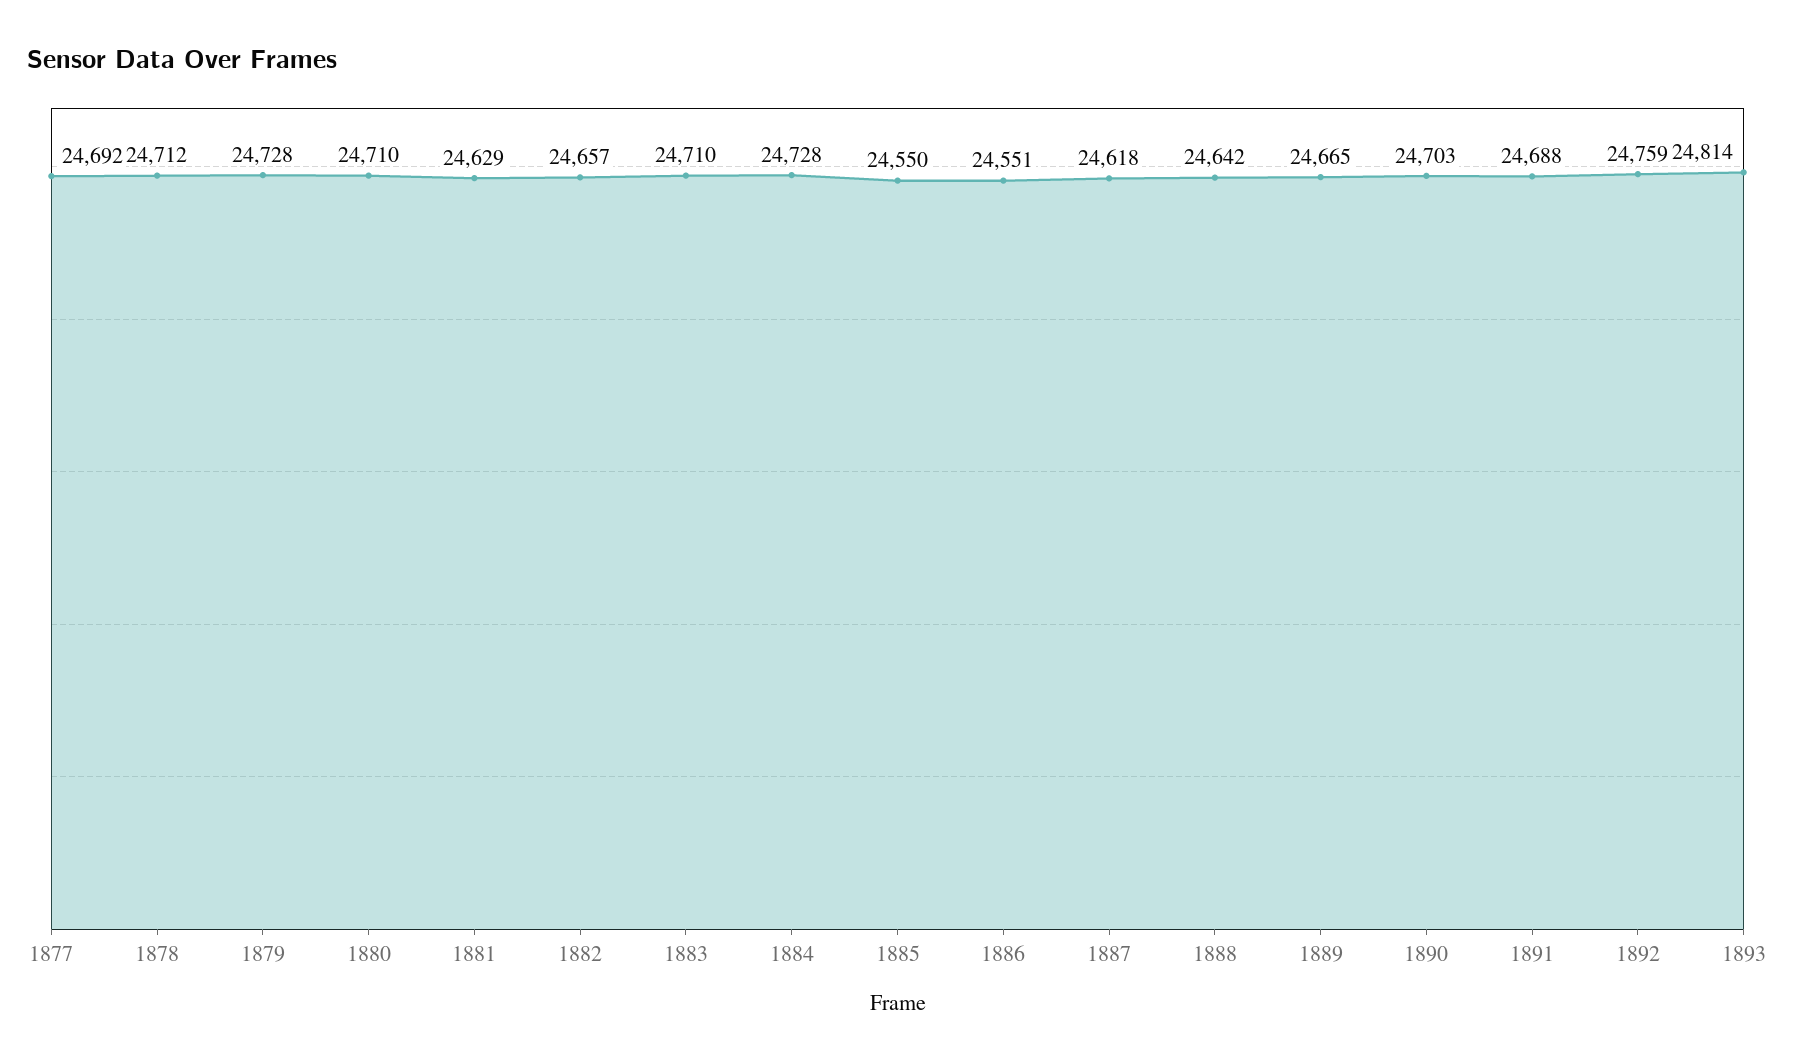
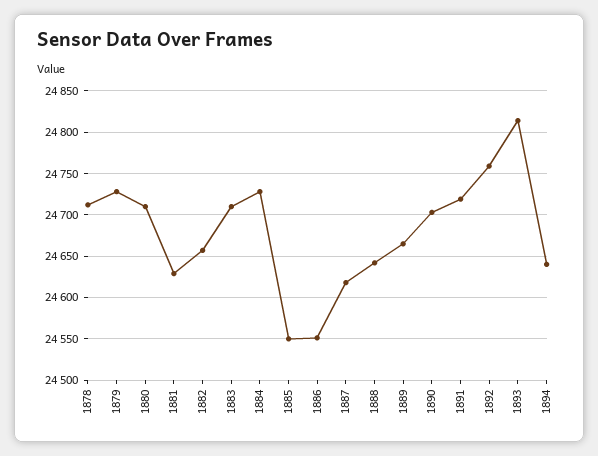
1877: 24692 -> none
1891: 24688 -> 24720
1894: none -> 24640

